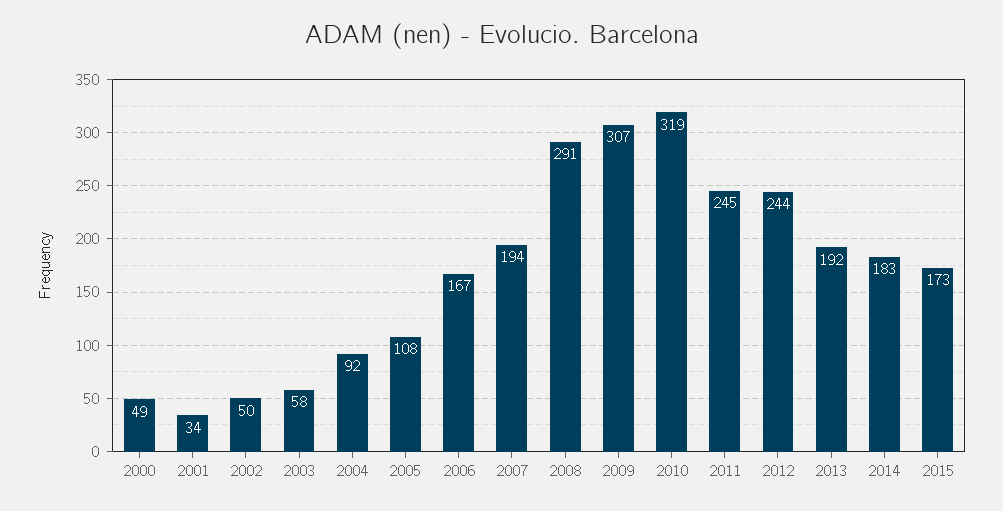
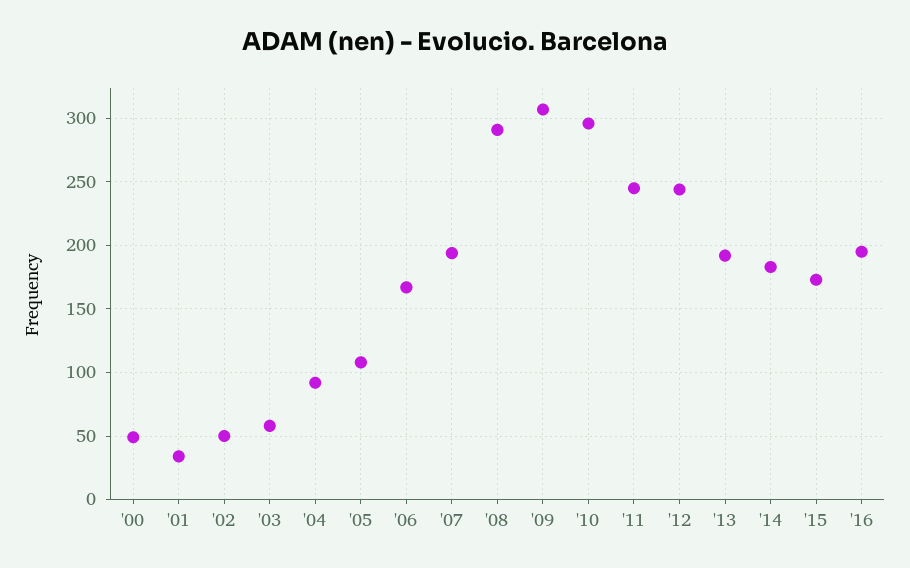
2010: 319 -> 295
'16: none -> 195

